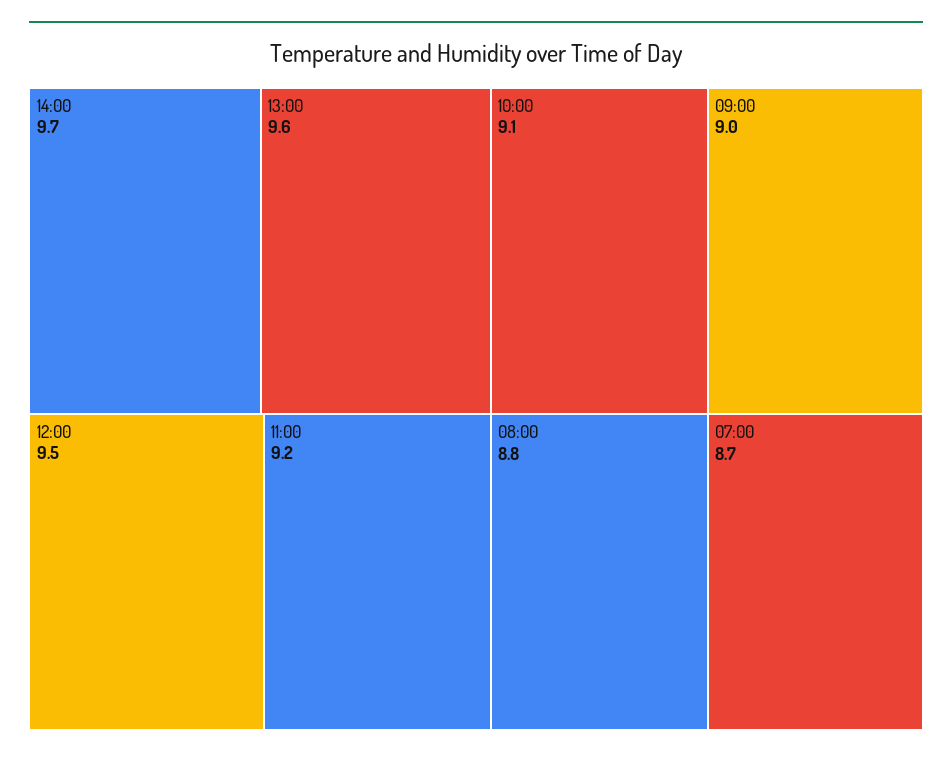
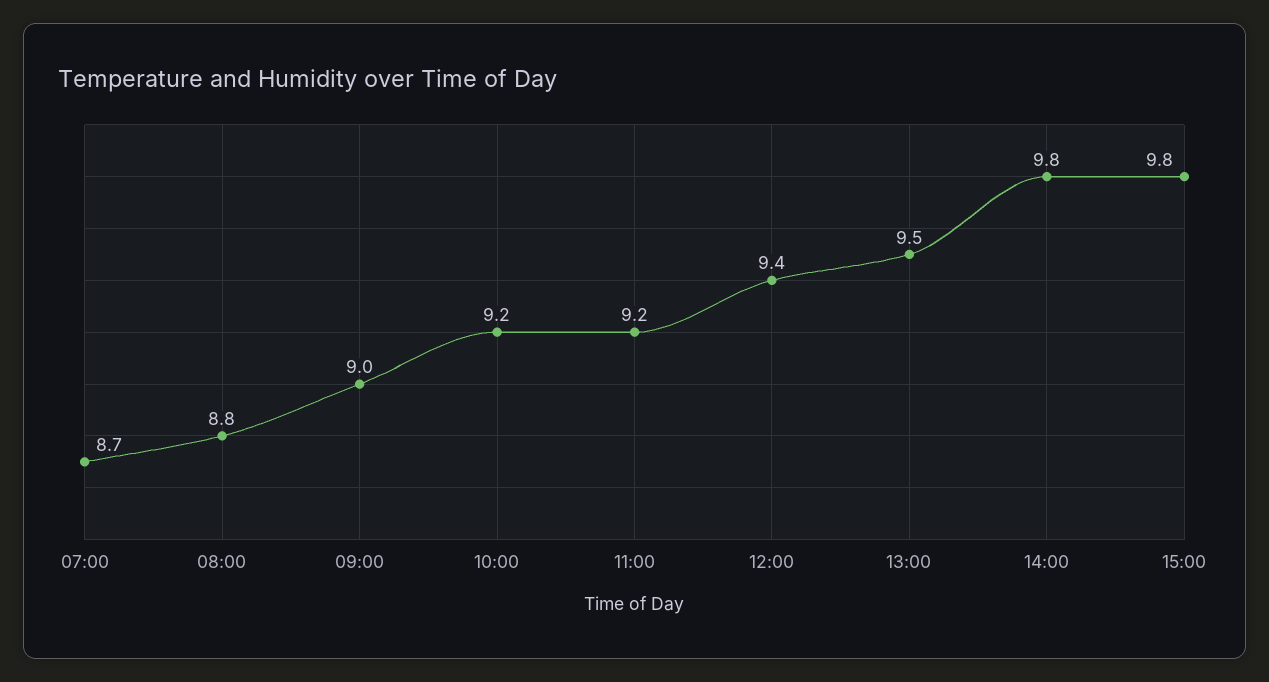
14:00: 9.7 -> 9.8
13:00: 9.6 -> 9.5
12:00: 9.5 -> 9.4
10:00: 9.1 -> 9.2
15:00: none -> 9.8

